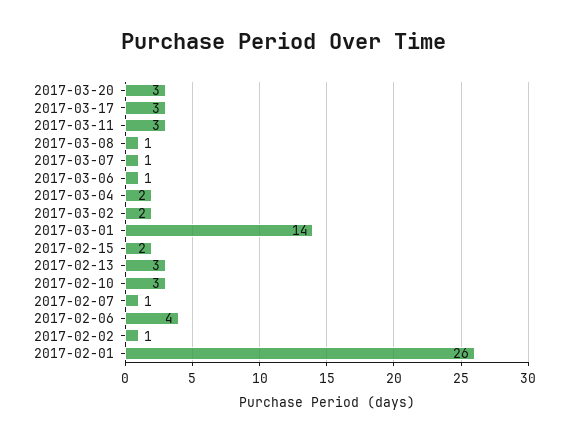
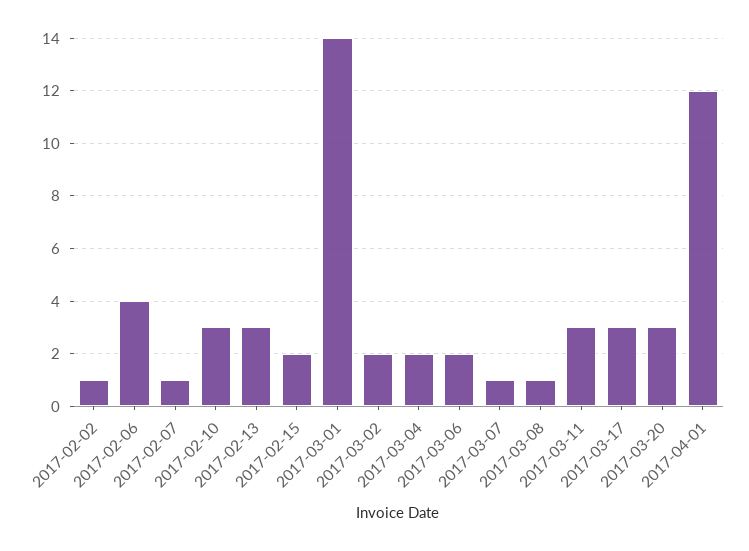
2017-03-06: 1 -> 2
2017-02-01: 26 -> none
2017-04-01: none -> 12

